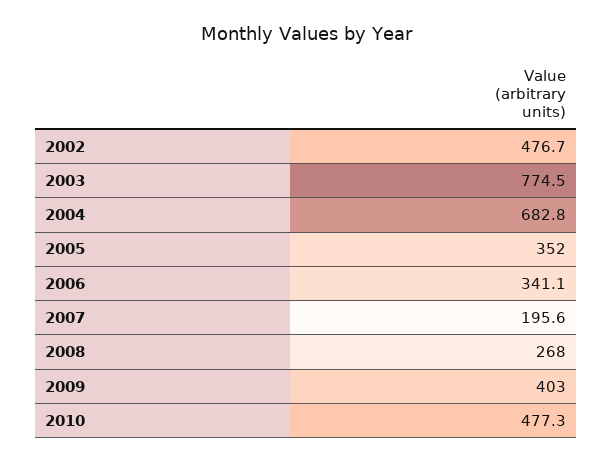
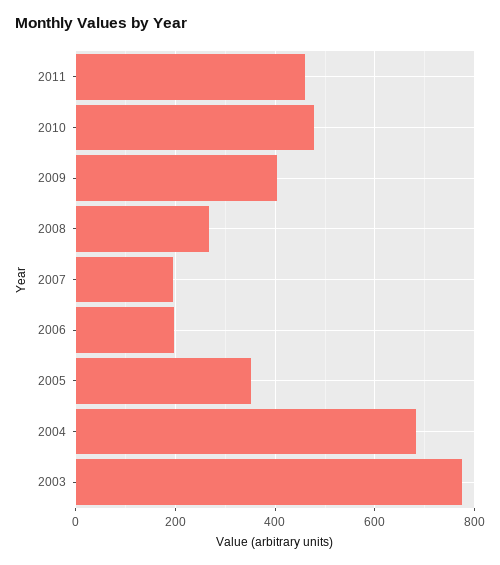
2002: 476.7 -> none
2006: 341.1 -> 200
2011: none -> 460

